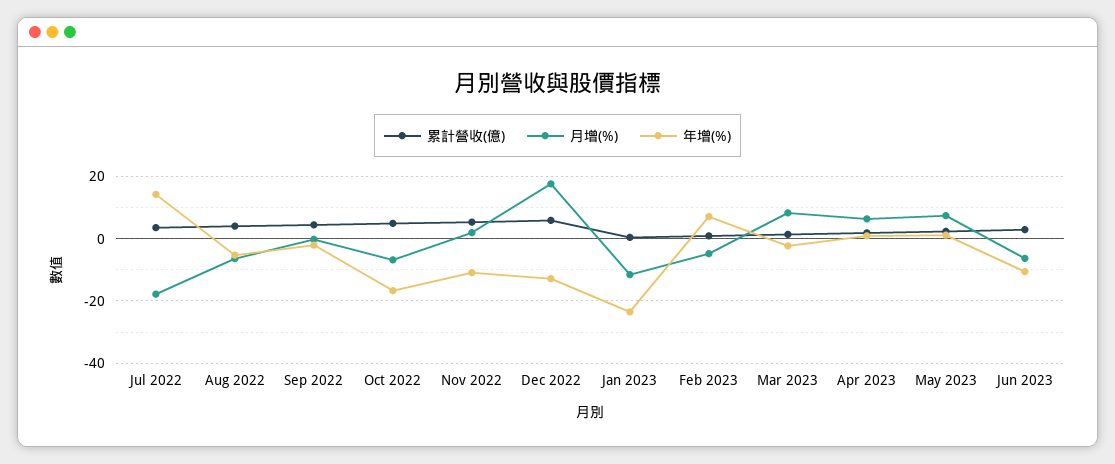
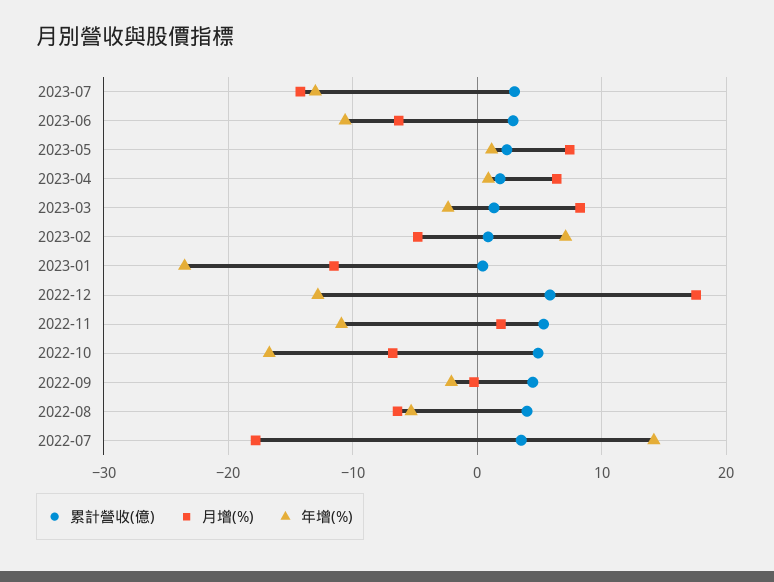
累計營收(億), 2023-07: none -> 3
月增(%), 2023-07: none -> -14
年增(%), 2023-07: none -> -13

